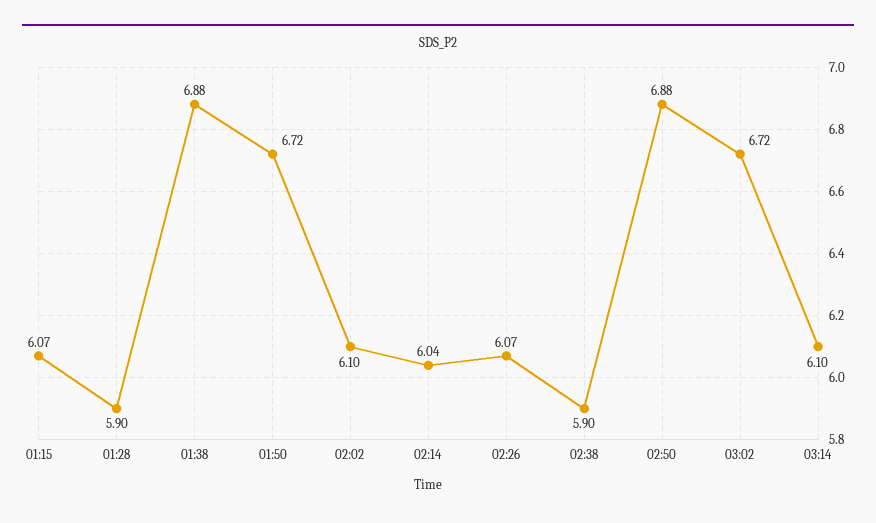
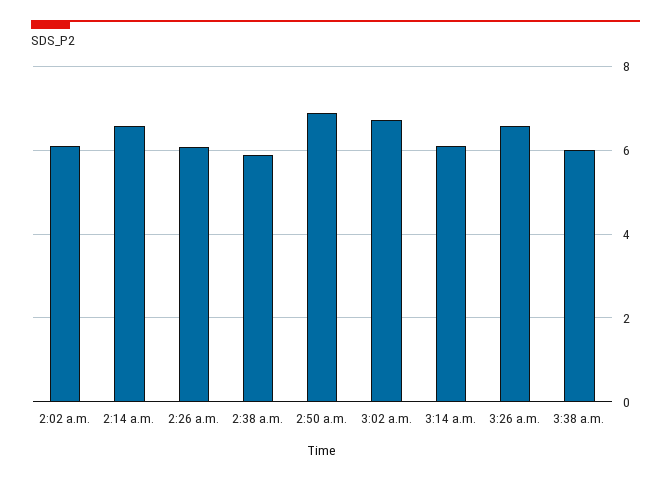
01:15: 6.07 -> none
01:28: 5.9 -> none
01:38: 6.88 -> none
01:50: 6.72 -> none
02:14: 6.04 -> 6.6
3:26 a.m.: none -> 6.6
3:38 a.m.: none -> 6

